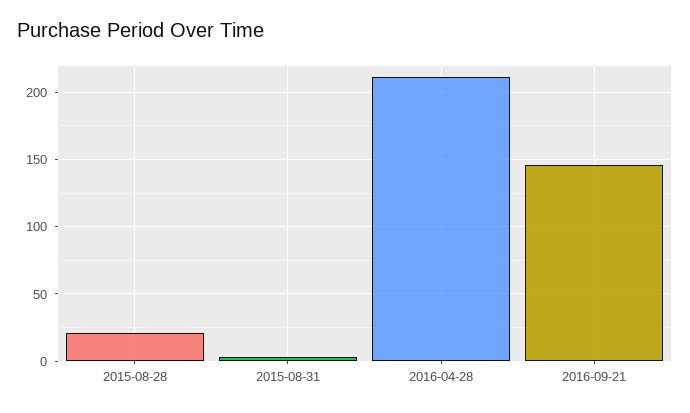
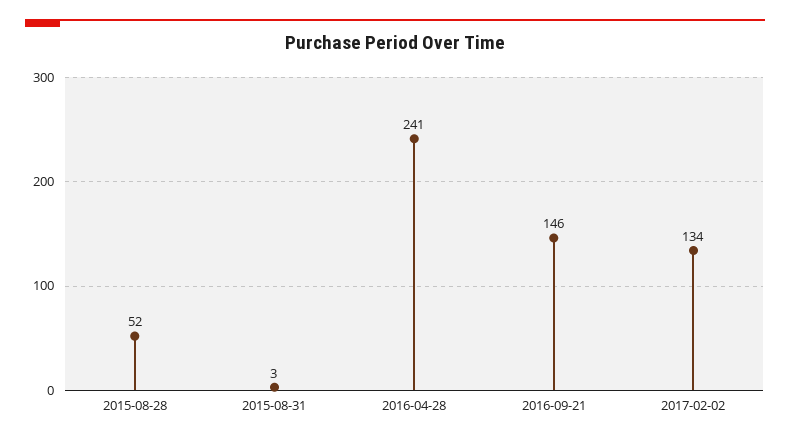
2015-08-28: 20 -> 52
2016-04-28: 210 -> 241
2017-02-02: none -> 134

